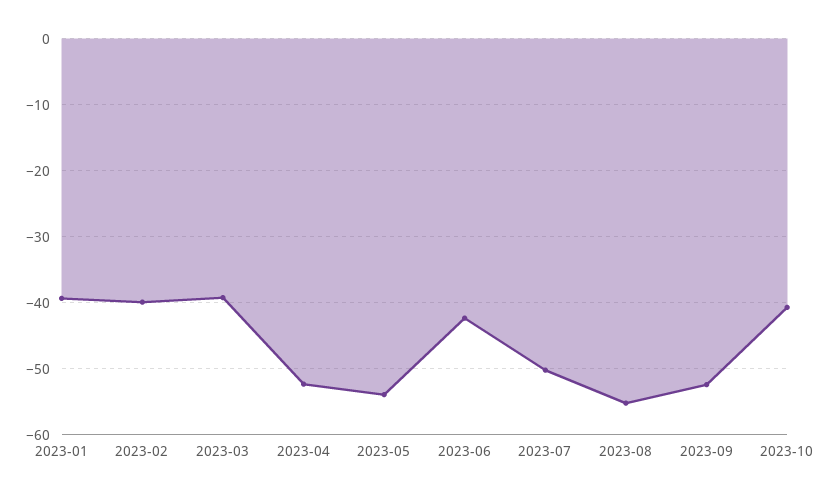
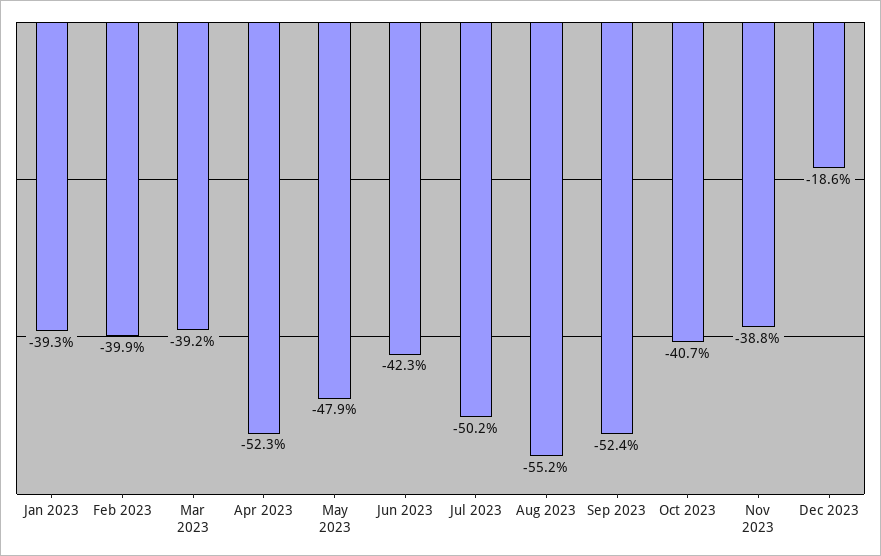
2023-05: -54 -> -47.9
Nov 2023: none -> -38.8
Dec 2023: none -> -18.6

